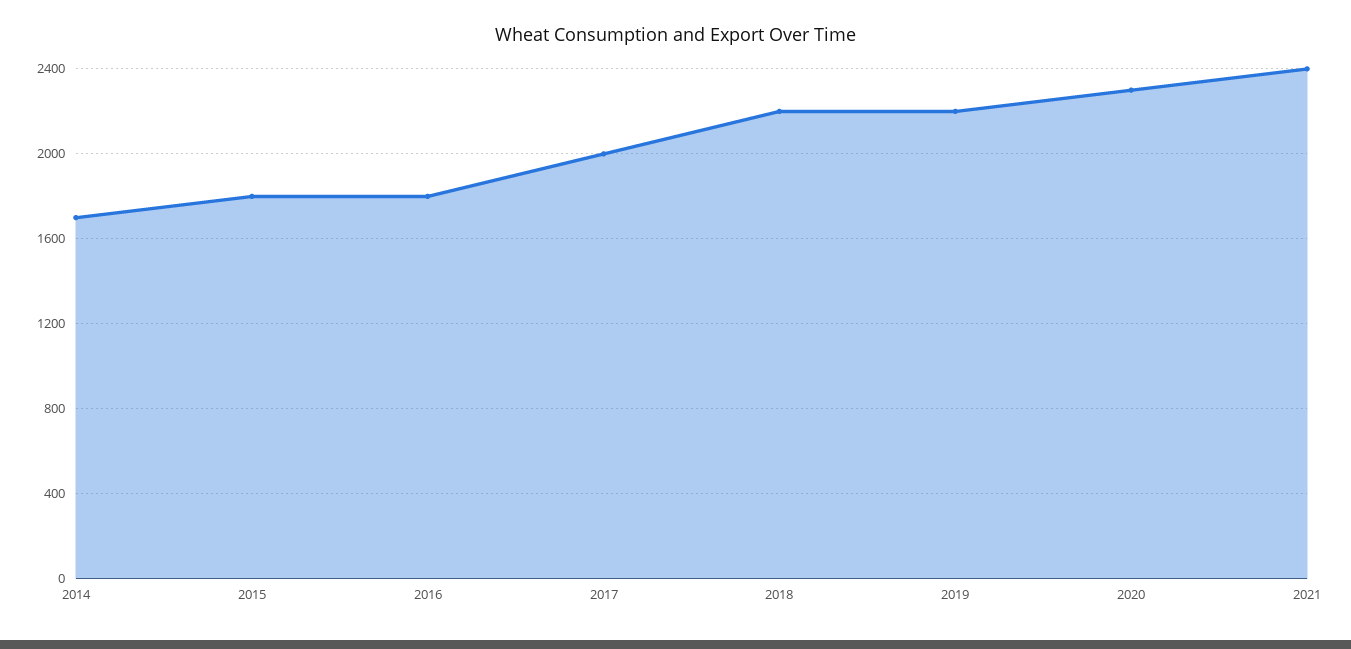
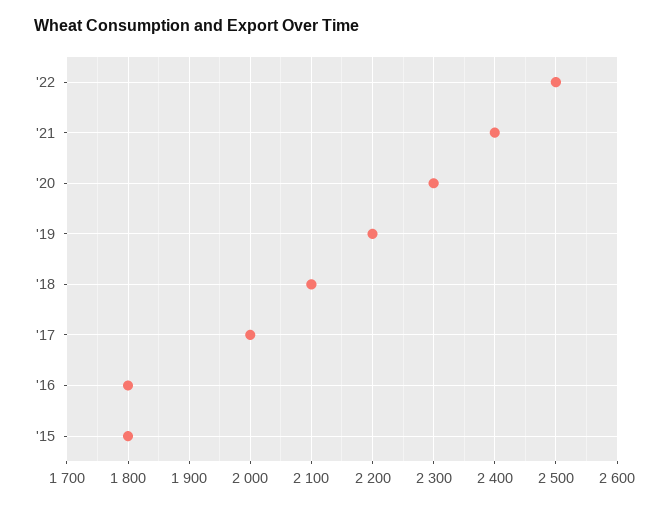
2014: 1700 -> none
2018: 2200 -> 2100
'22: none -> 2500

